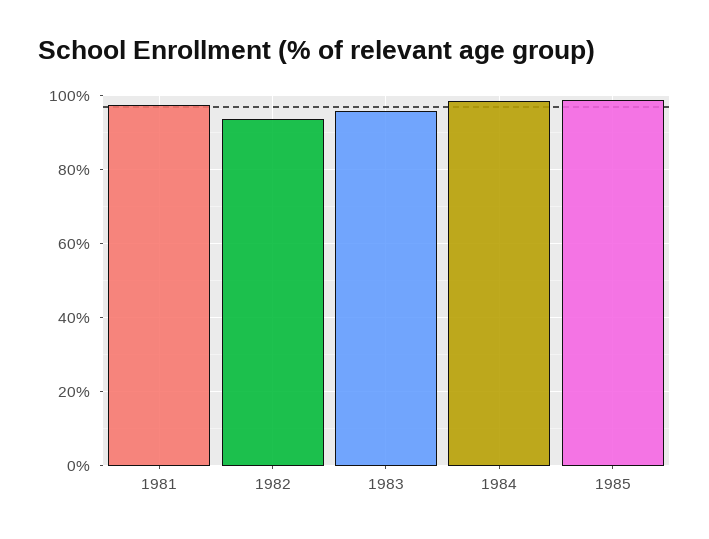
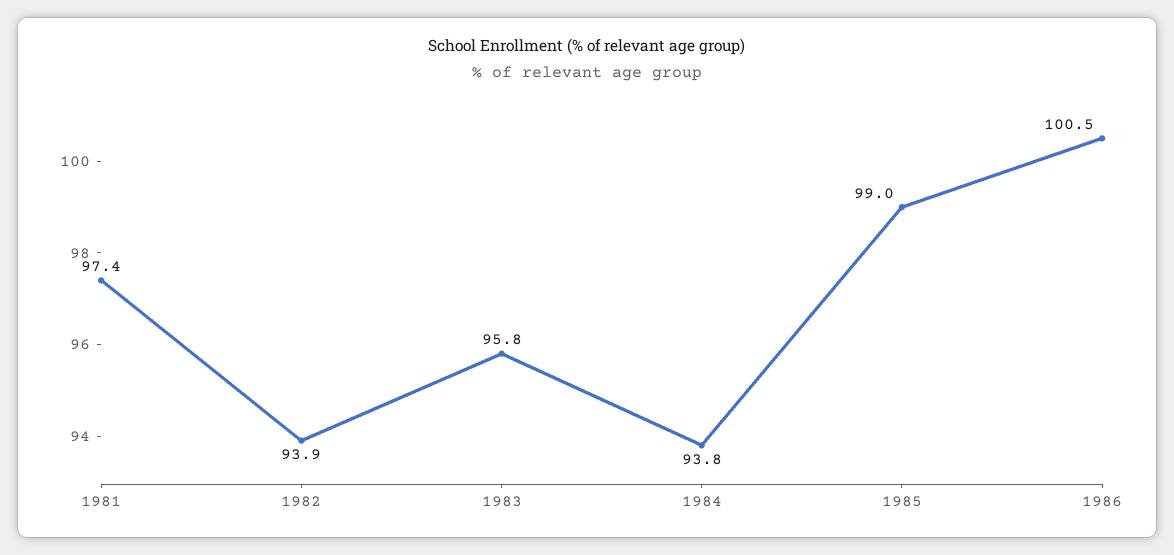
1984: 98 -> 93.8
1986: none -> 100.5

